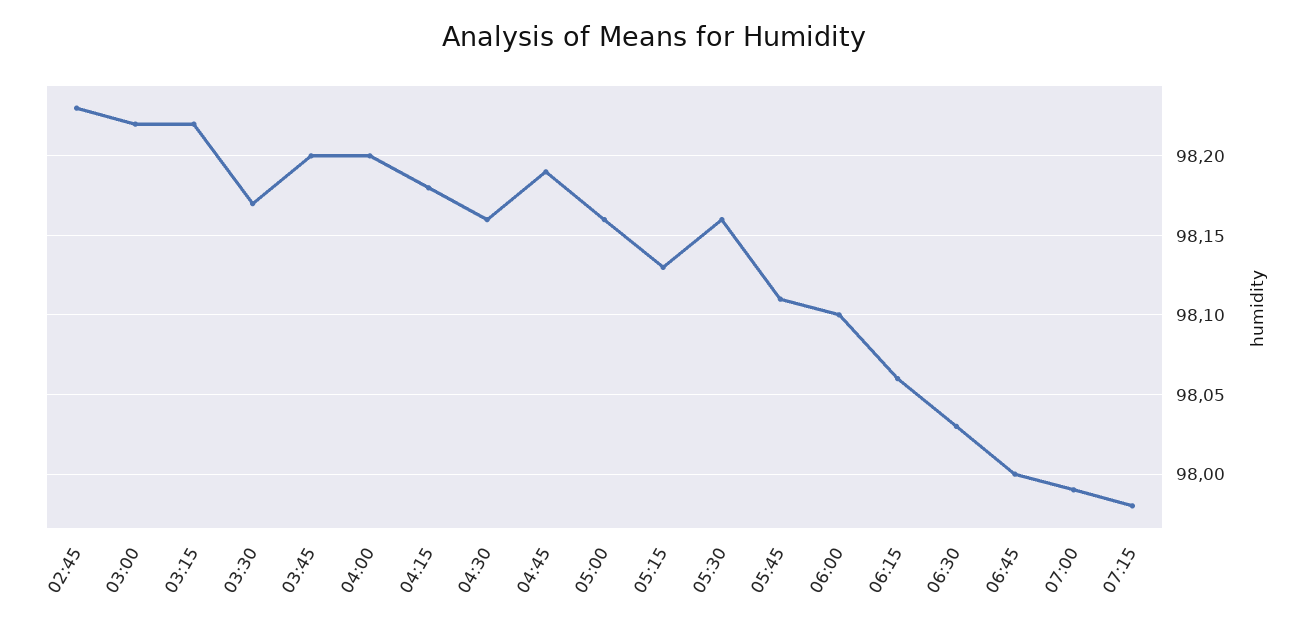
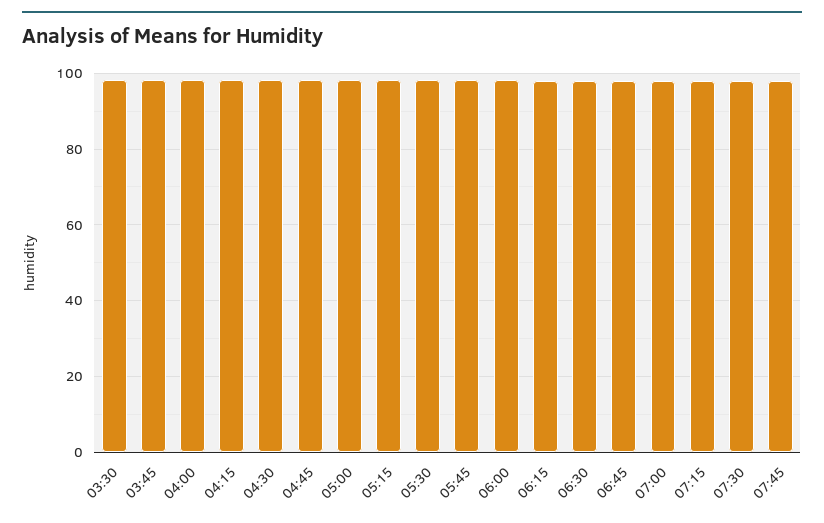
02:45: 98.23 -> none
03:00: 98.22 -> none
03:15: 98.22 -> none
07:30: none -> 98
07:45: none -> 98

